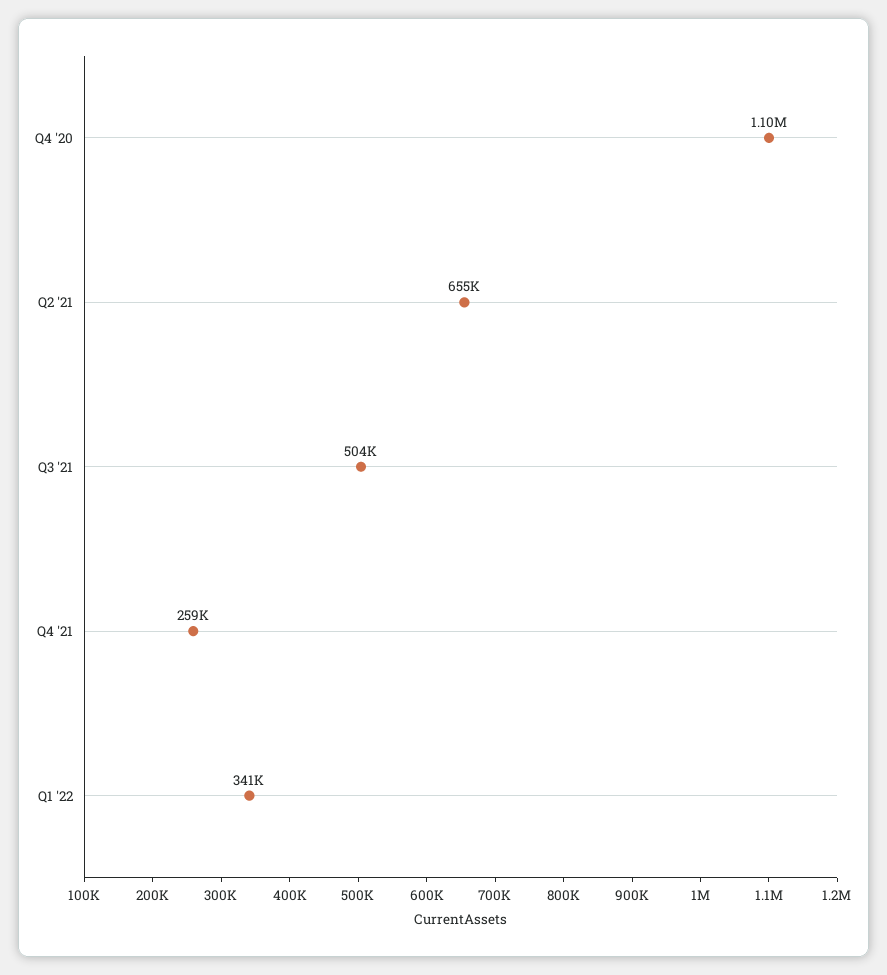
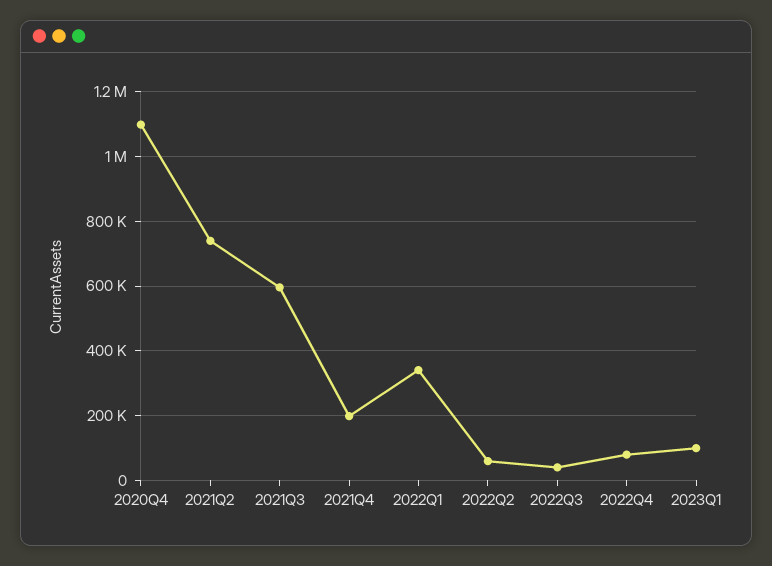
Q2 '21: 655000 -> 740000
Q3 '21: 504000 -> 600000
Q4 '21: 259000 -> 200000
2022Q2: none -> 60000
2022Q3: none -> 40000
2022Q4: none -> 80000
2023Q1: none -> 100000

